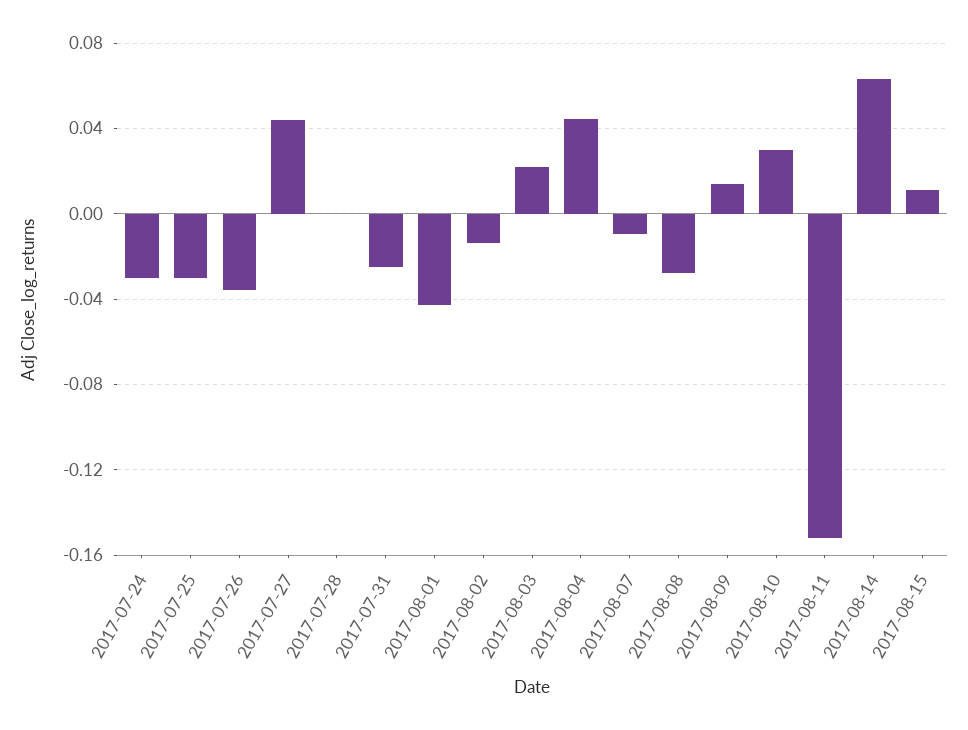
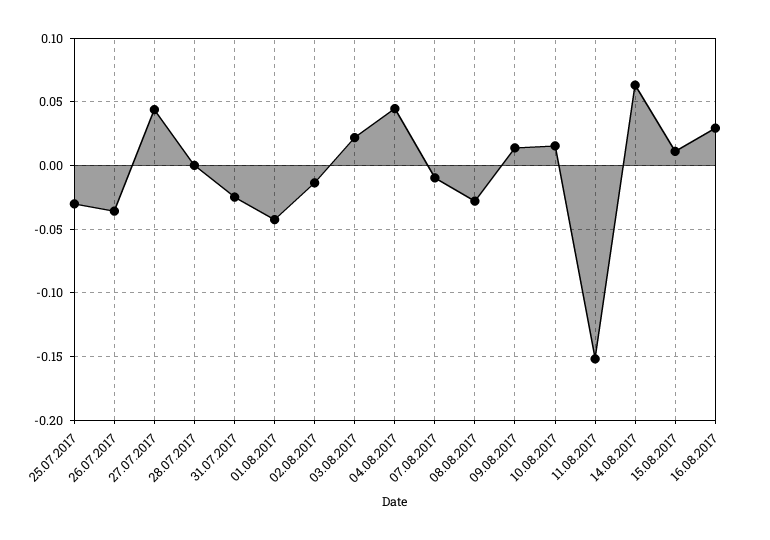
2017-07-24: -0.03 -> none
2017-08-10: 0.03 -> 0.015
16.08.2017: none -> 0.03

